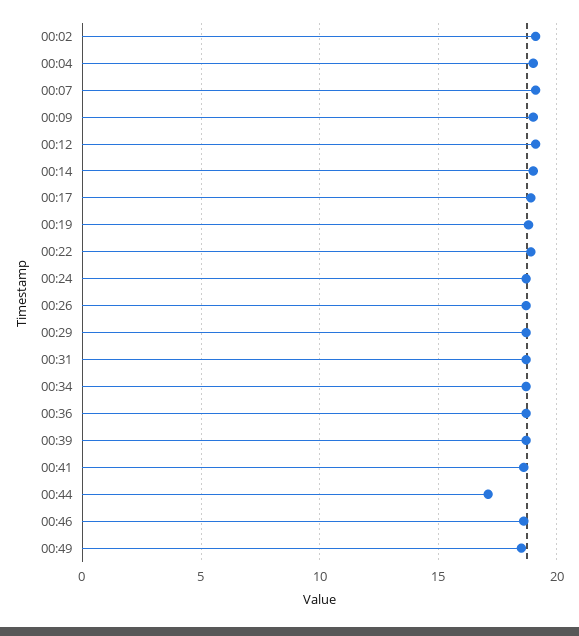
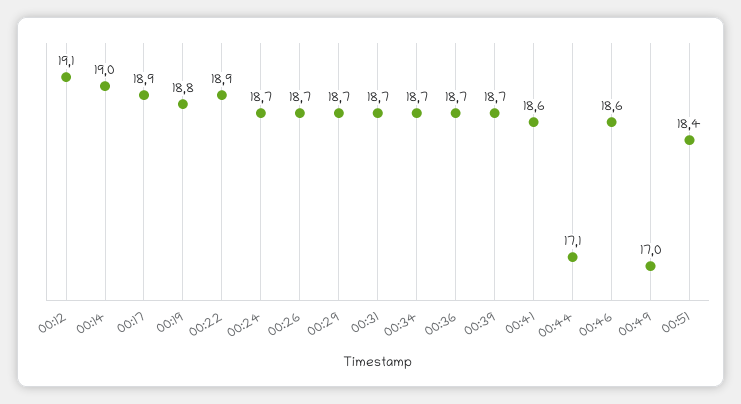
00:02: 19 -> none
00:04: 19 -> none
00:07: 19 -> none
00:09: 19 -> none
00:49: 18.5 -> 17
00:51: none -> 18.4

